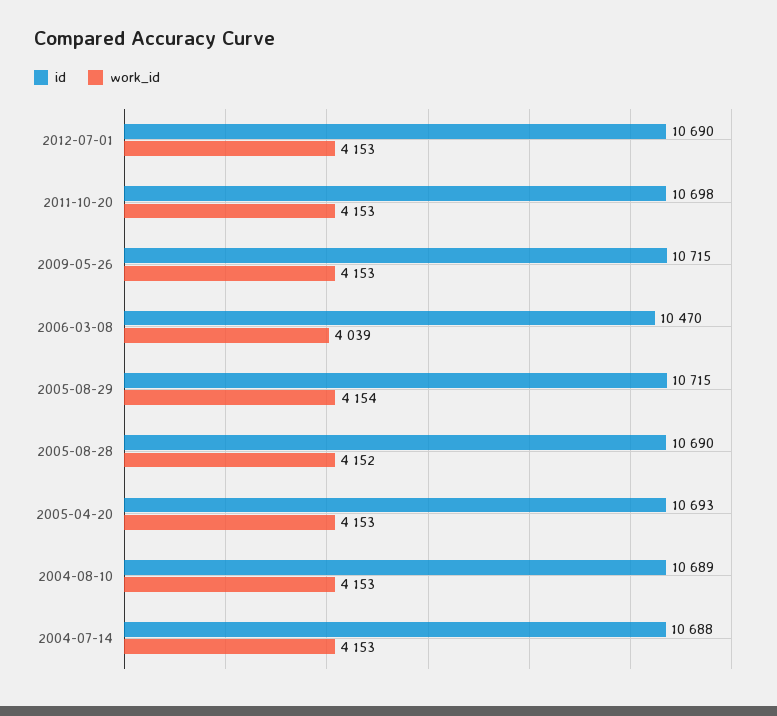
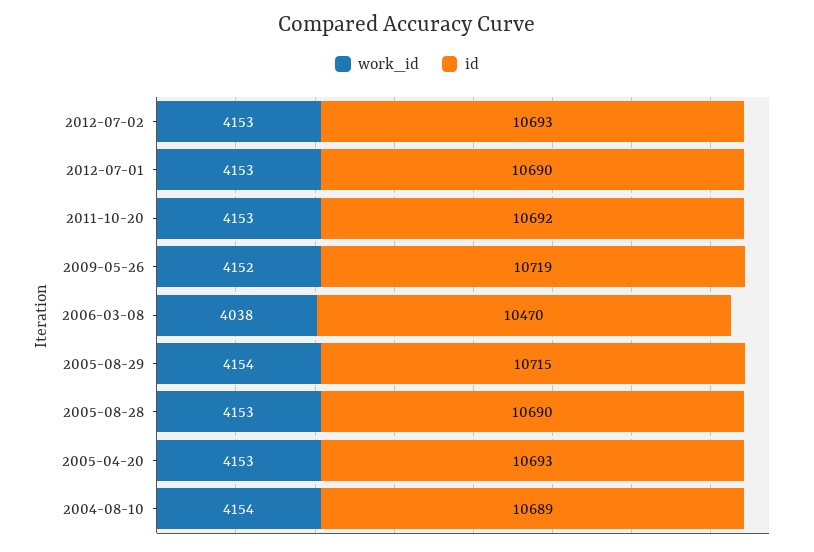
id, 2011-10-20: 10698 -> 10692
id, 2009-05-26: 10715 -> 10719
work_id, 2009-05-26: 4153 -> 4152
work_id, 2006-03-08: 4039 -> 4038
work_id, 2005-08-28: 4152 -> 4153
work_id, 2004-08-10: 4153 -> 4154
id, 2004-07-14: 10688 -> none
work_id, 2004-07-14: 4153 -> none
work_id, 2012-07-02: none -> 4153
id, 2012-07-02: none -> 10693

